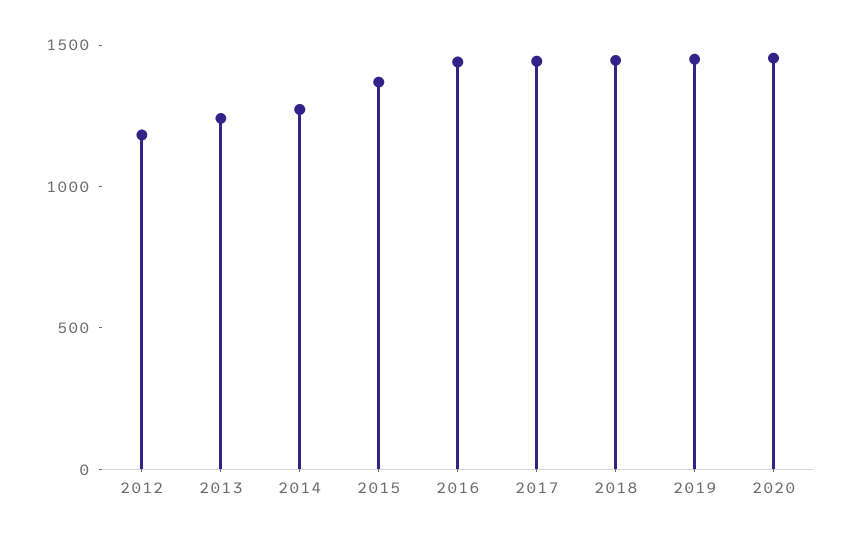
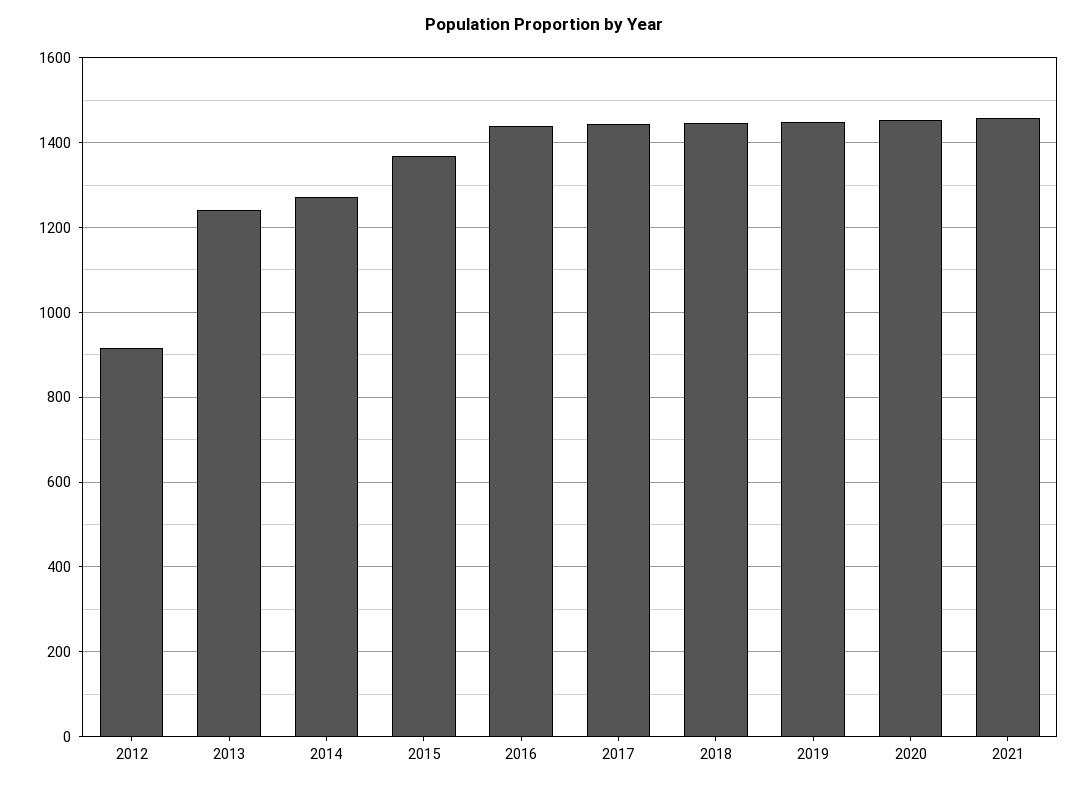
2012: 1200 -> 920
2021: none -> 1460

